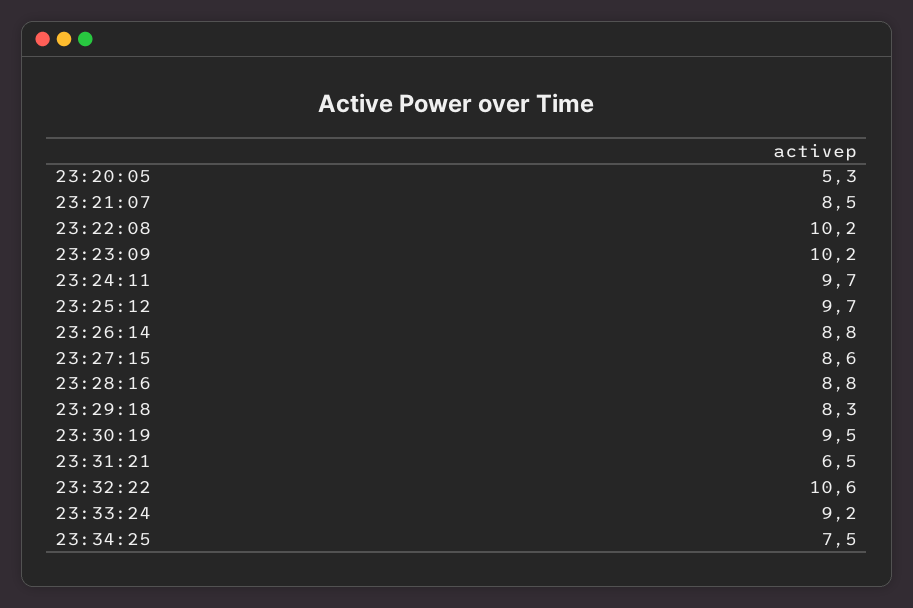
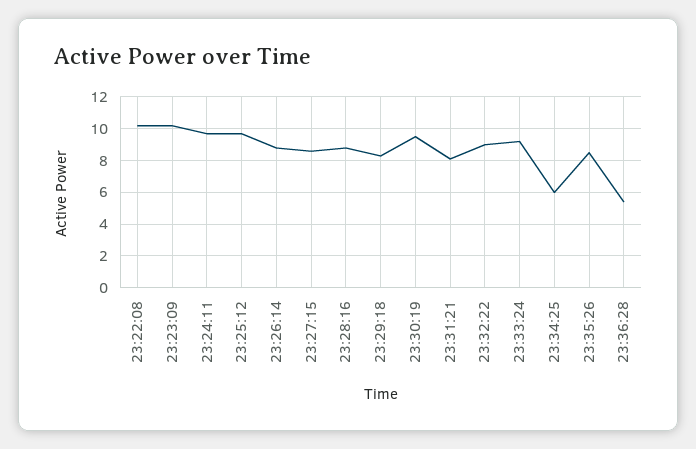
23:20:05: 5.3 -> none
23:21:07: 8.5 -> none
23:31:21: 6.5 -> 8
23:32:22: 10.6 -> 9
23:34:25: 7.5 -> 6
23:35:26: none -> 8.5
23:36:28: none -> 5.5

